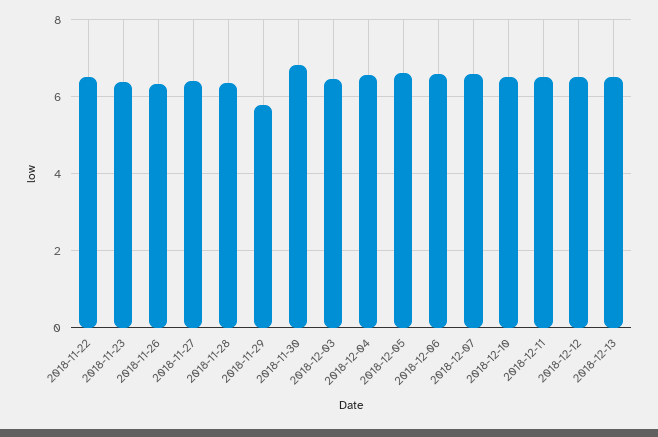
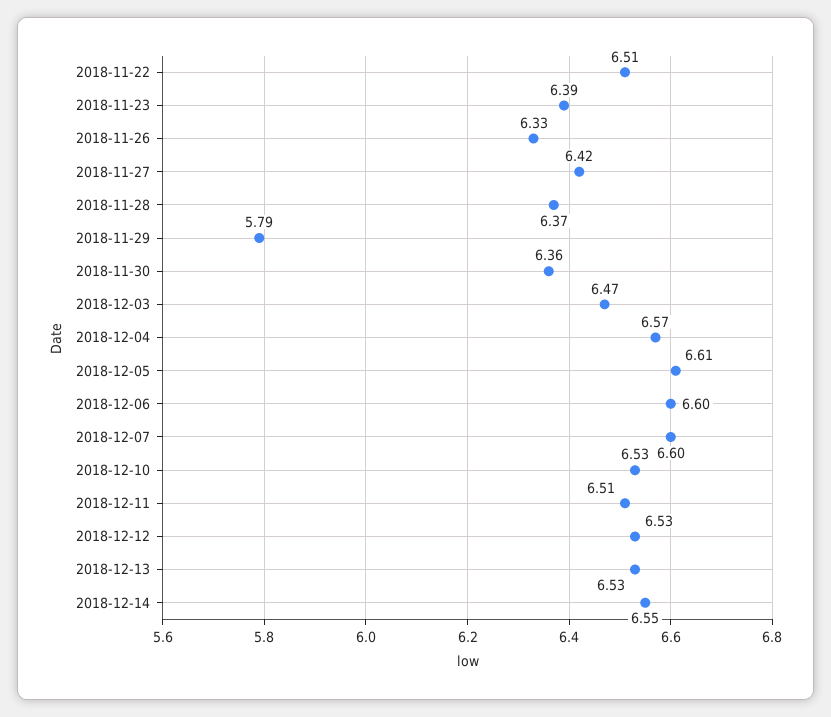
2018-11-30: 6.8 -> 6.36
2018-12-14: none -> 6.55

